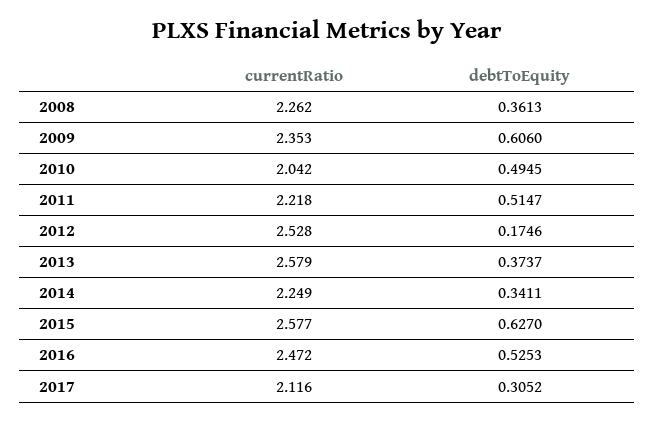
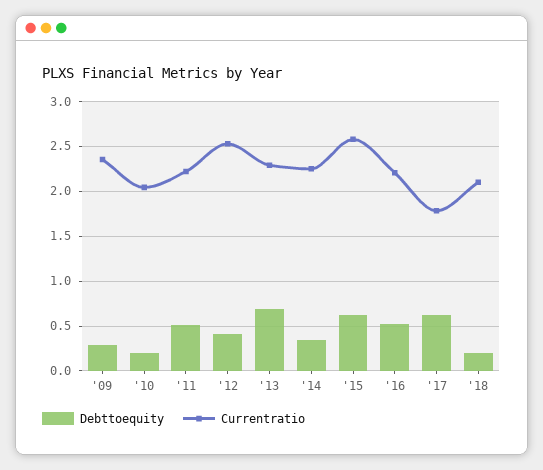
currentRatio, 2008: 2.262 -> none
debtToEquity, 2008: 0.3613 -> none
debtToEquity, 2009: 0.606 -> 0.3
debtToEquity, 2010: 0.4945 -> 0.2
debtToEquity, 2012: 0.1746 -> 0.4
currentRatio, 2013: 2.579 -> 2.3
debtToEquity, 2013: 0.3737 -> 0.7
currentRatio, 2016: 2.472 -> 2.2
currentRatio, 2017: 2.116 -> 1.8
debtToEquity, 2017: 0.3052 -> 0.6
debtToEquity, '18: none -> 0.2
currentRatio, '18: none -> 2.1

